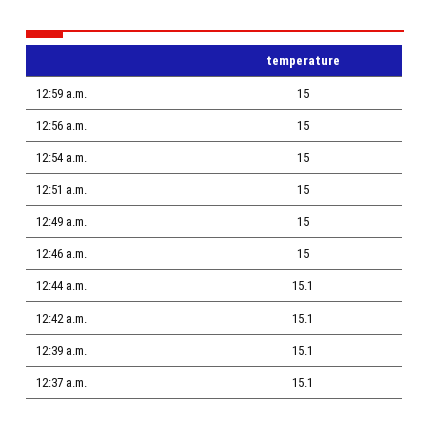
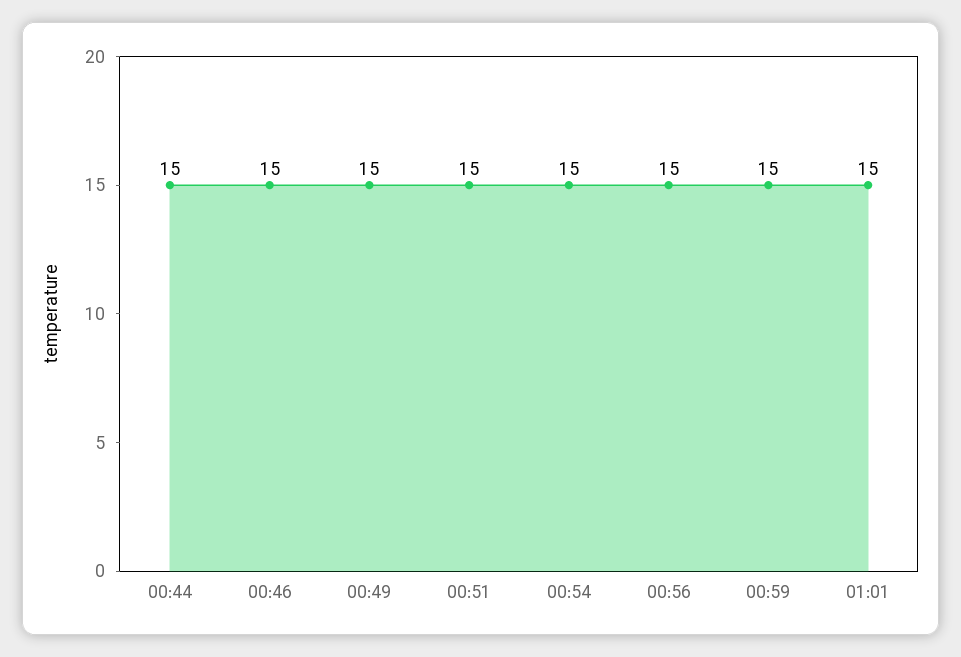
12:44 a.m.: 15.1 -> 15
12:42 a.m.: 15.1 -> none
12:39 a.m.: 15.1 -> none
12:37 a.m.: 15.1 -> none
01:01: none -> 15

